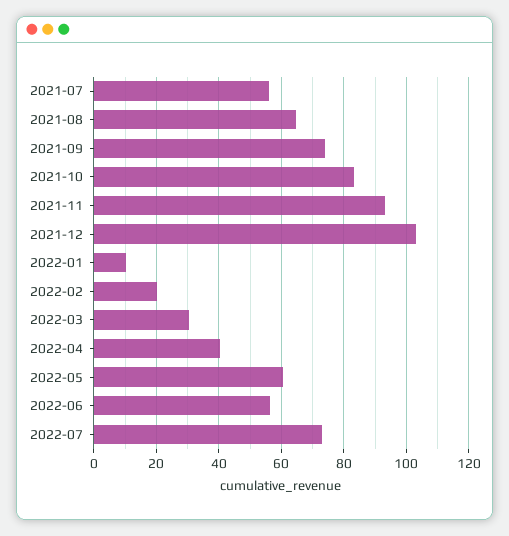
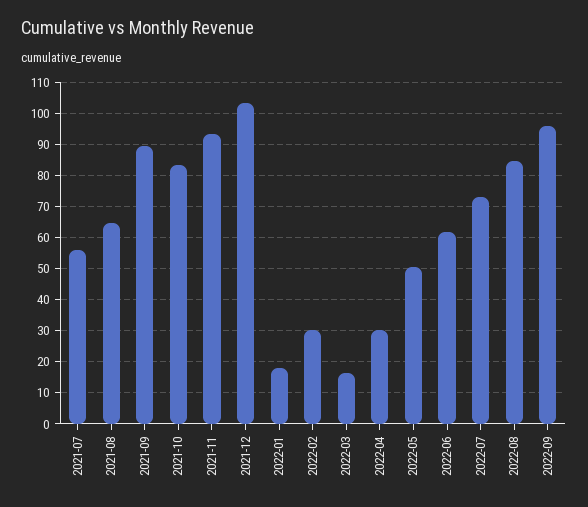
2021-09: 74 -> 90
2022-01: 10 -> 18
2022-02: 20 -> 30
2022-03: 30 -> 16
2022-04: 40 -> 30
2022-05: 60 -> 50
2022-06: 56 -> 62
2022-08: none -> 84
2022-09: none -> 96

